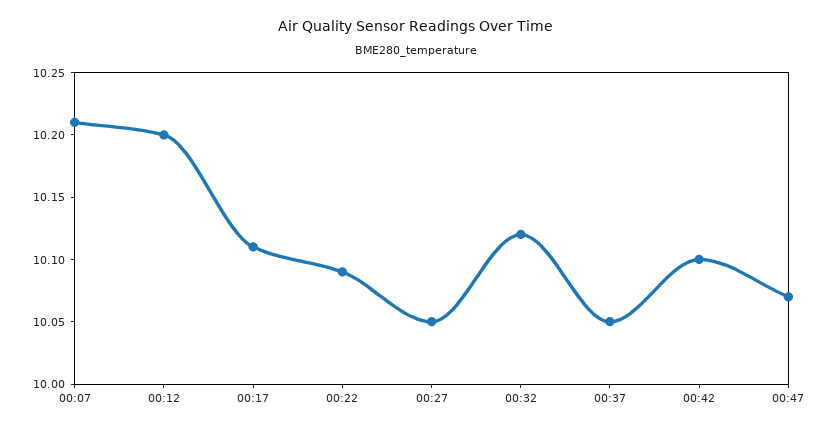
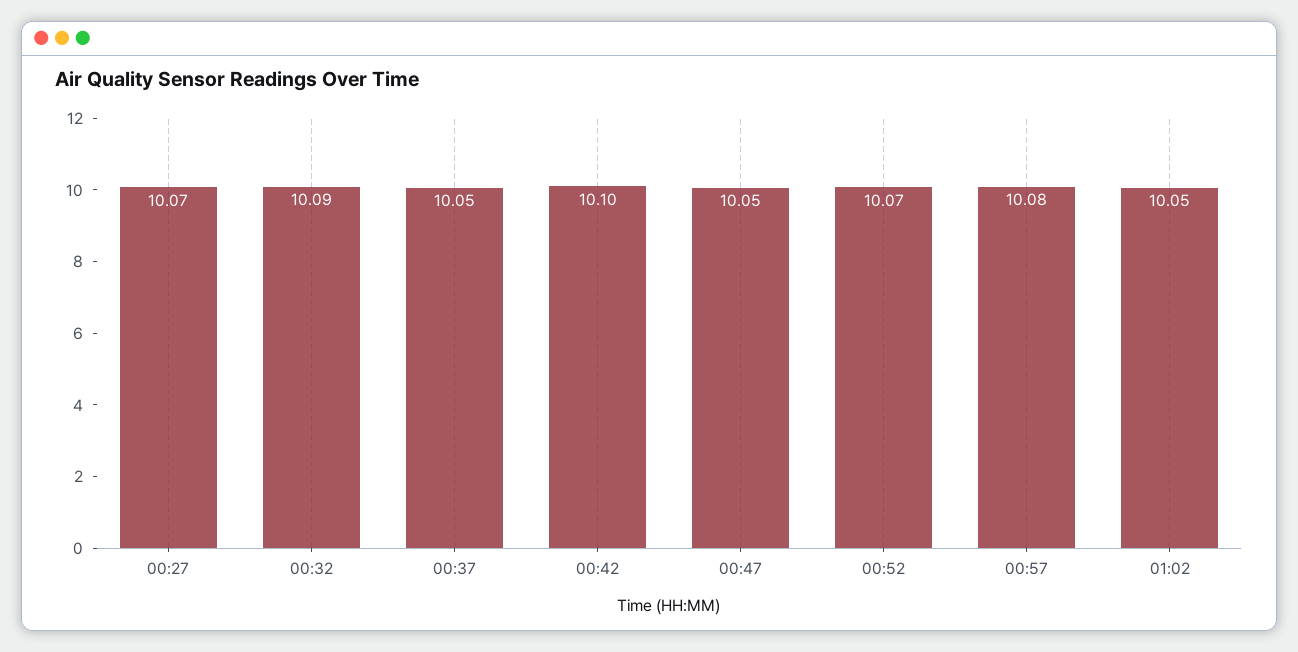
00:07: 10.21 -> none
00:12: 10.2 -> none
00:17: 10.11 -> none
00:22: 10.09 -> none
00:27: 10.05 -> 10.07
00:32: 10.12 -> 10.09
00:47: 10.07 -> 10.05
00:52: none -> 10.07
00:57: none -> 10.08
01:02: none -> 10.05

